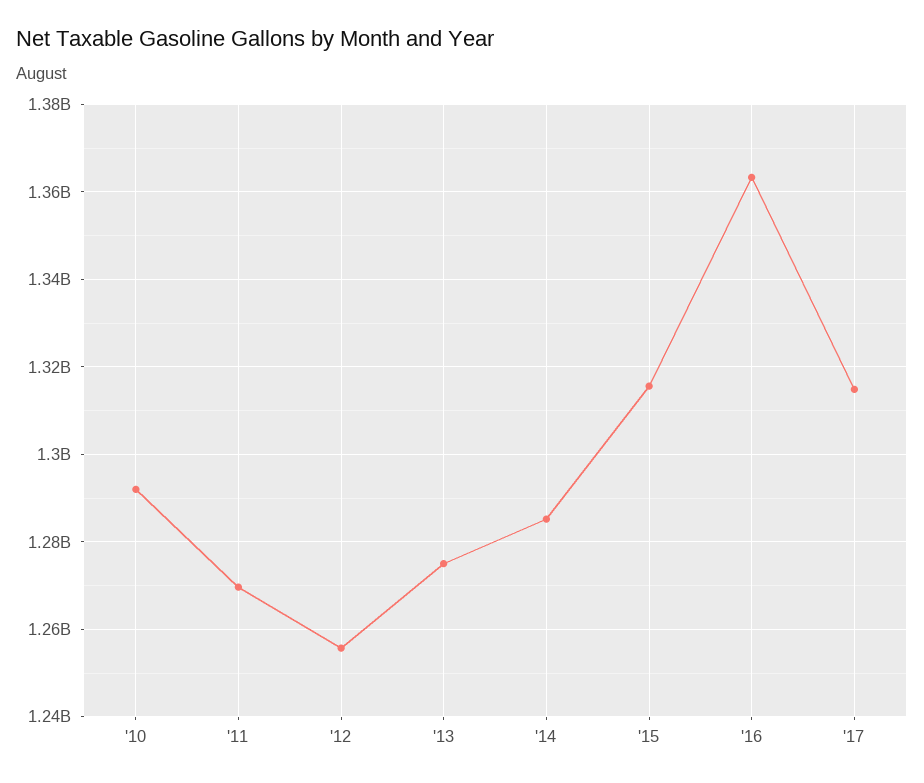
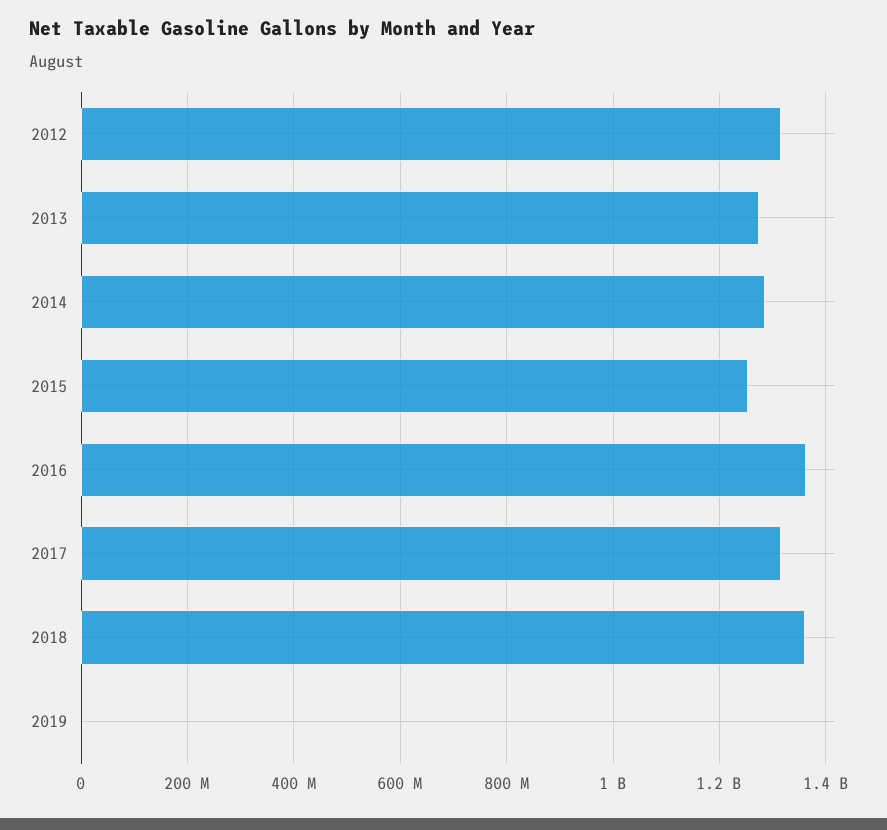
'10: 1292000000 -> none
'11: 1270000000 -> none
'12: 1256000000 -> 1320000000
'15: 1316000000 -> 1260000000
2018: none -> 1360000000
2019: none -> 0

